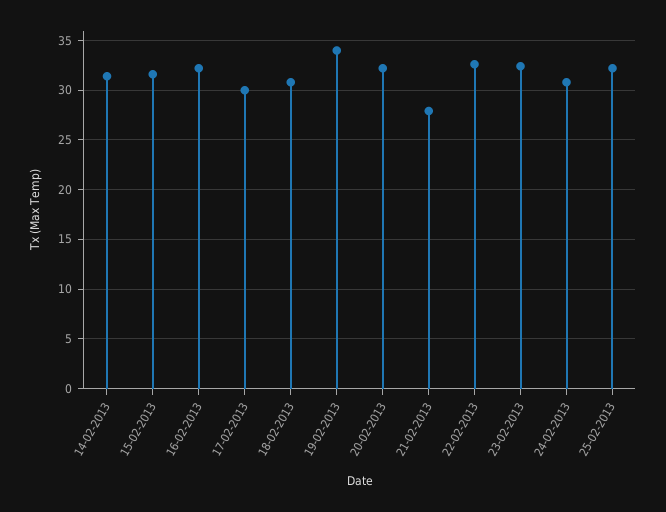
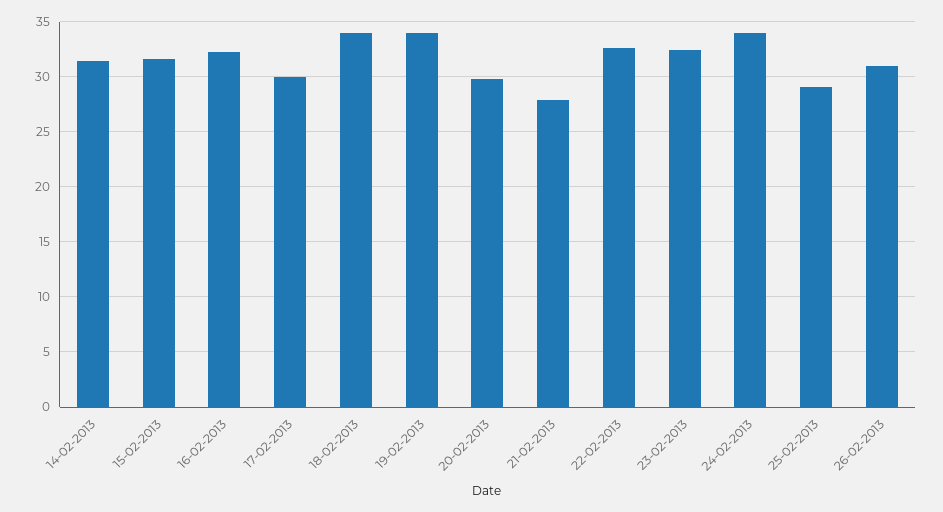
18-02-2013: 31 -> 34
20-02-2013: 32 -> 30
24-02-2013: 31 -> 34
25-02-2013: 32 -> 29
26-02-2013: none -> 31

